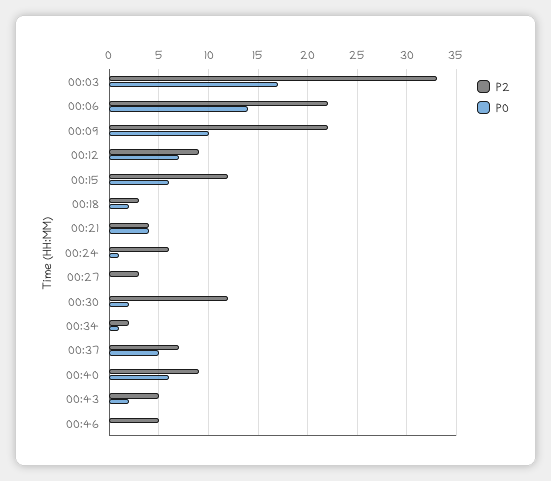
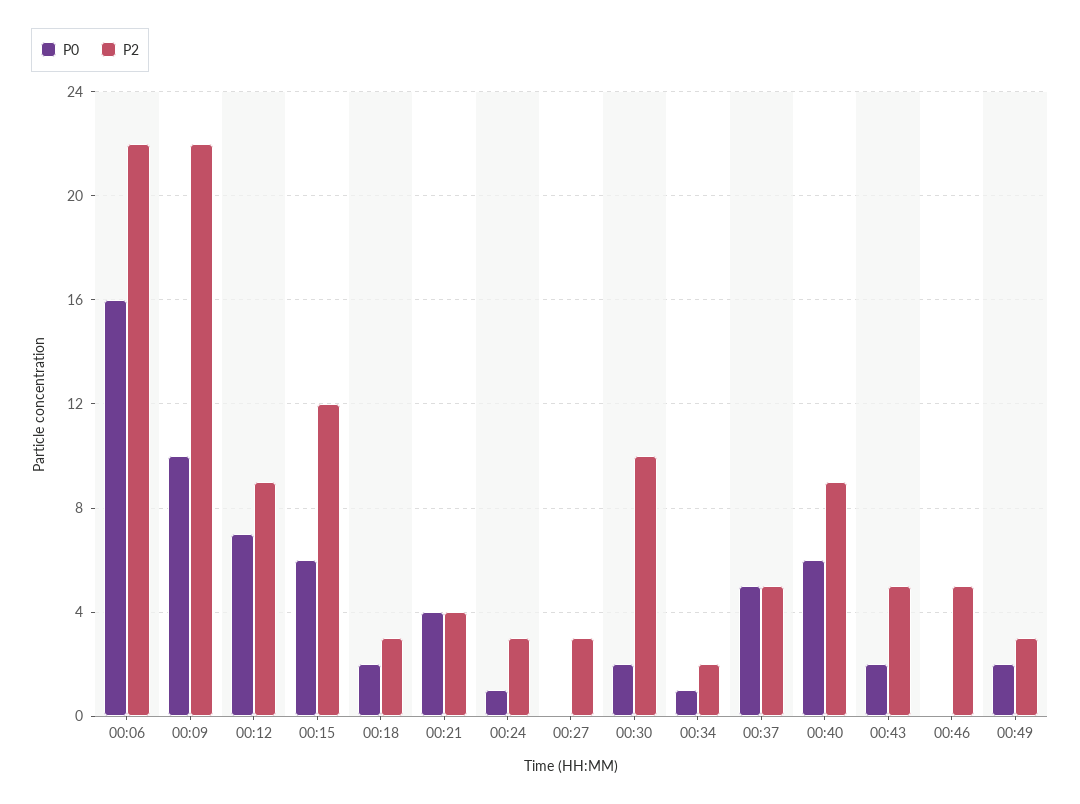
P2, 00:03: 33 -> none
P0, 00:03: 17 -> none
P0, 00:06: 14 -> 16
P2, 00:24: 6 -> 3
P2, 00:30: 12 -> 10
P2, 00:37: 7 -> 5
P0, 00:49: none -> 2
P2, 00:49: none -> 3

